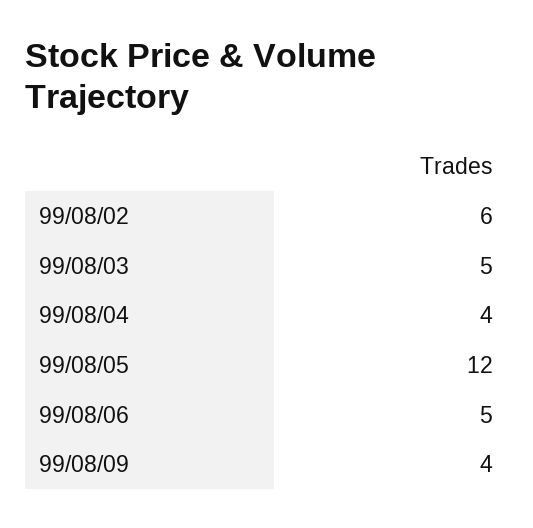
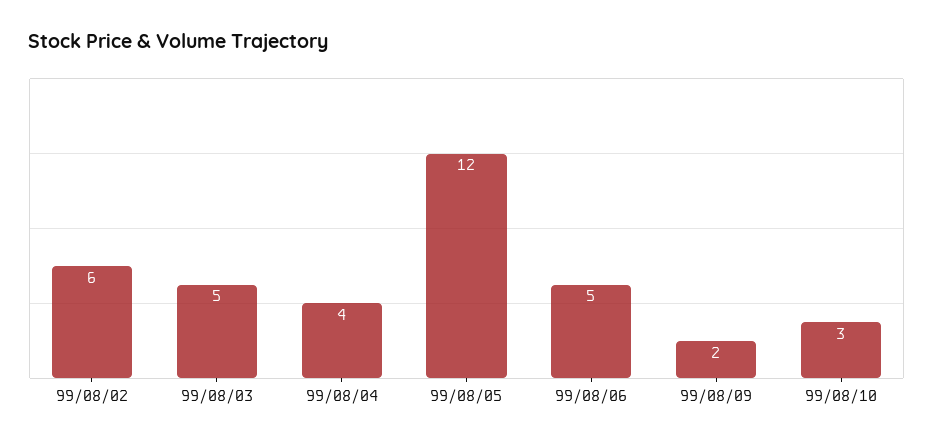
99/08/09: 4 -> 2
99/08/10: none -> 3

